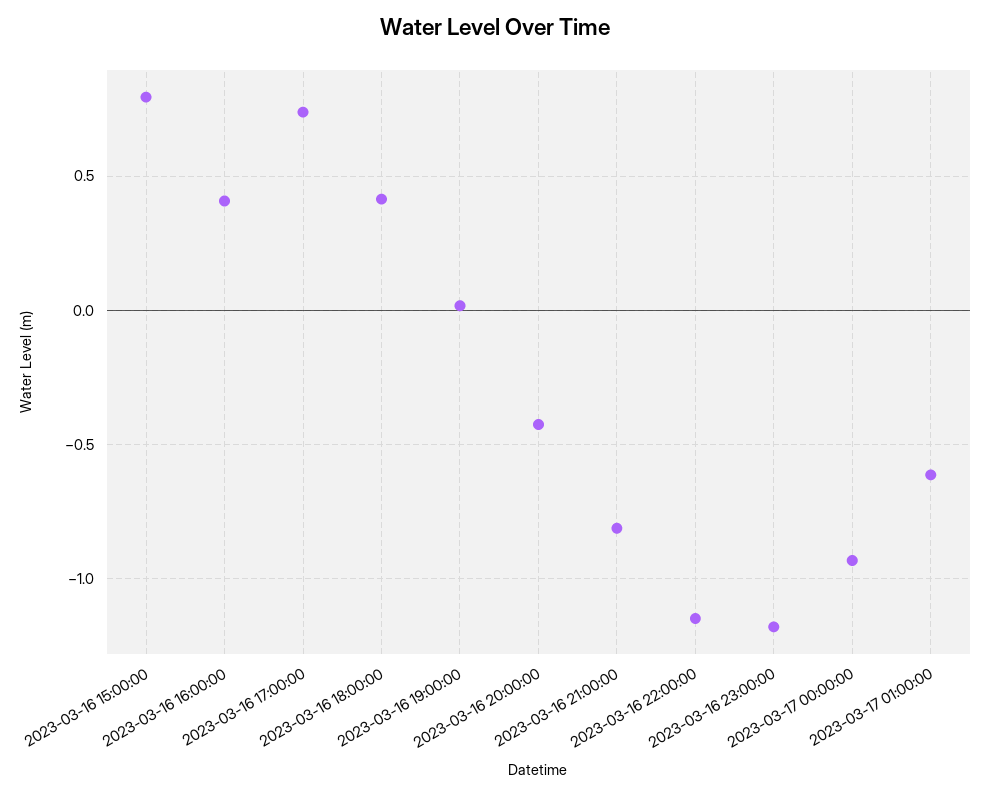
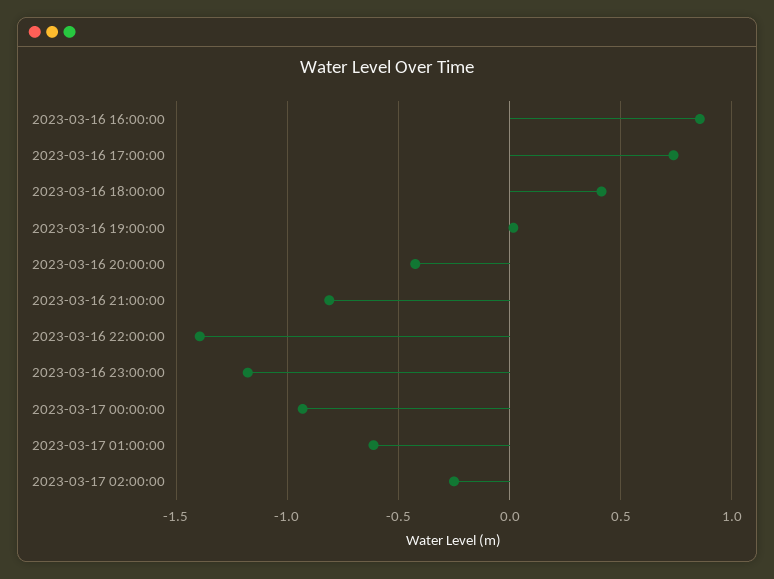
2023-03-16 15:00:00: 0.8 -> none
2023-03-16 16:00:00: 0.4 -> 0.85
2023-03-16 22:00:00: -1.15 -> -1.4
2023-03-17 02:00:00: none -> -0.25

